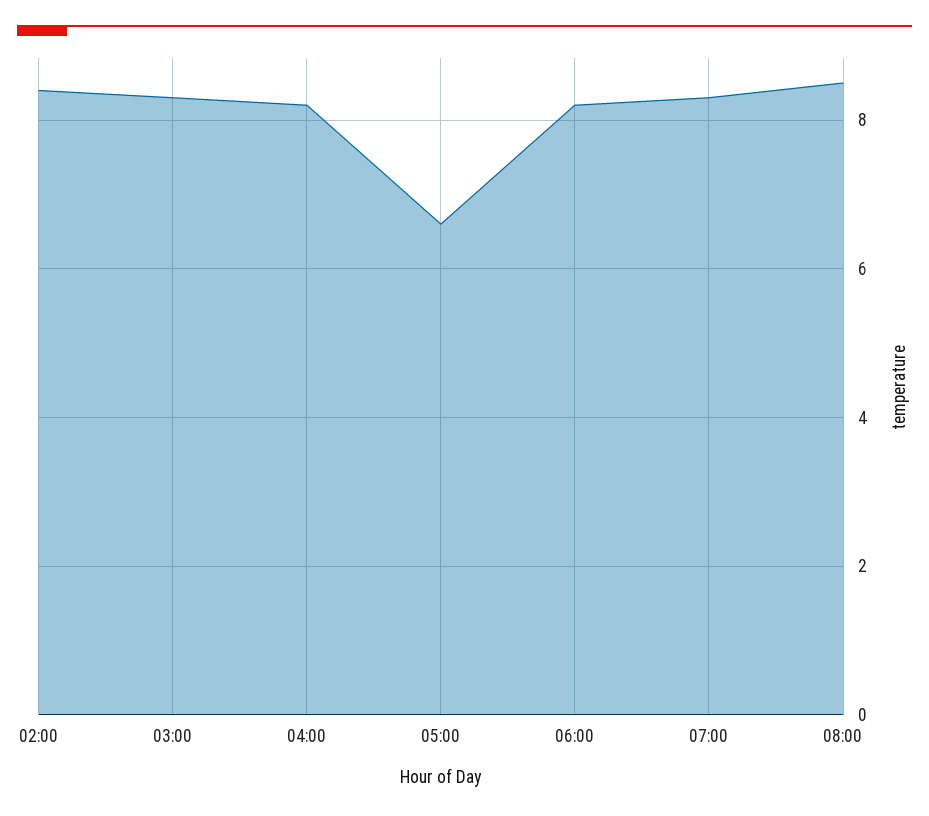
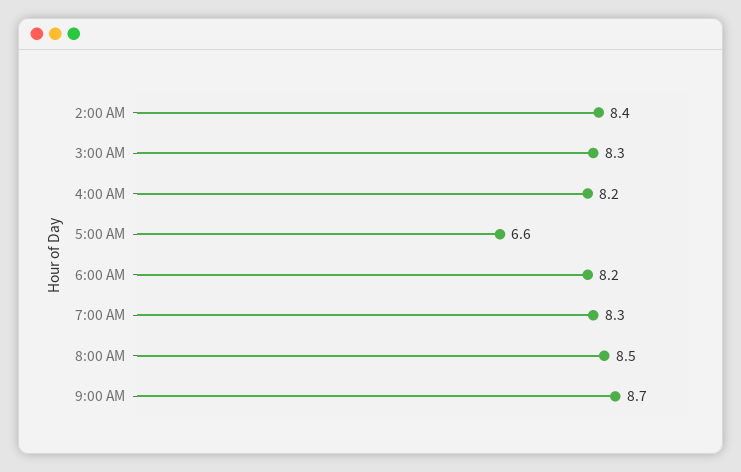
9:00 AM: none -> 8.7

